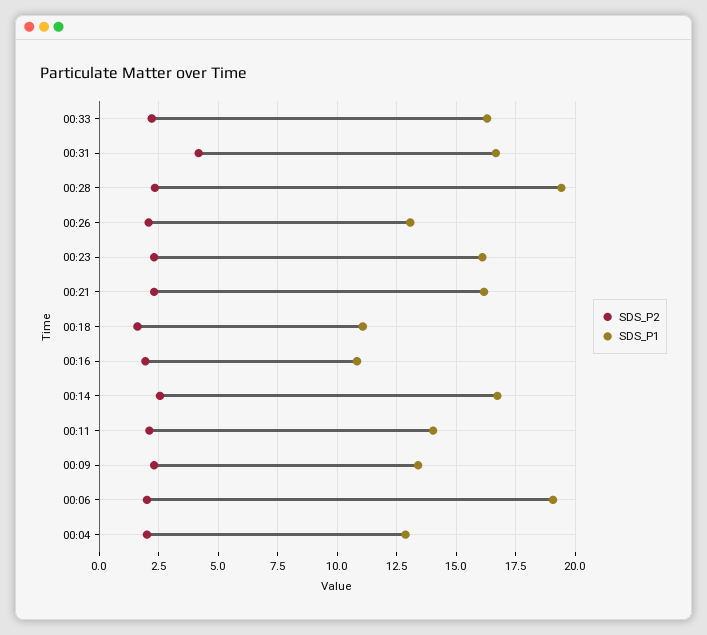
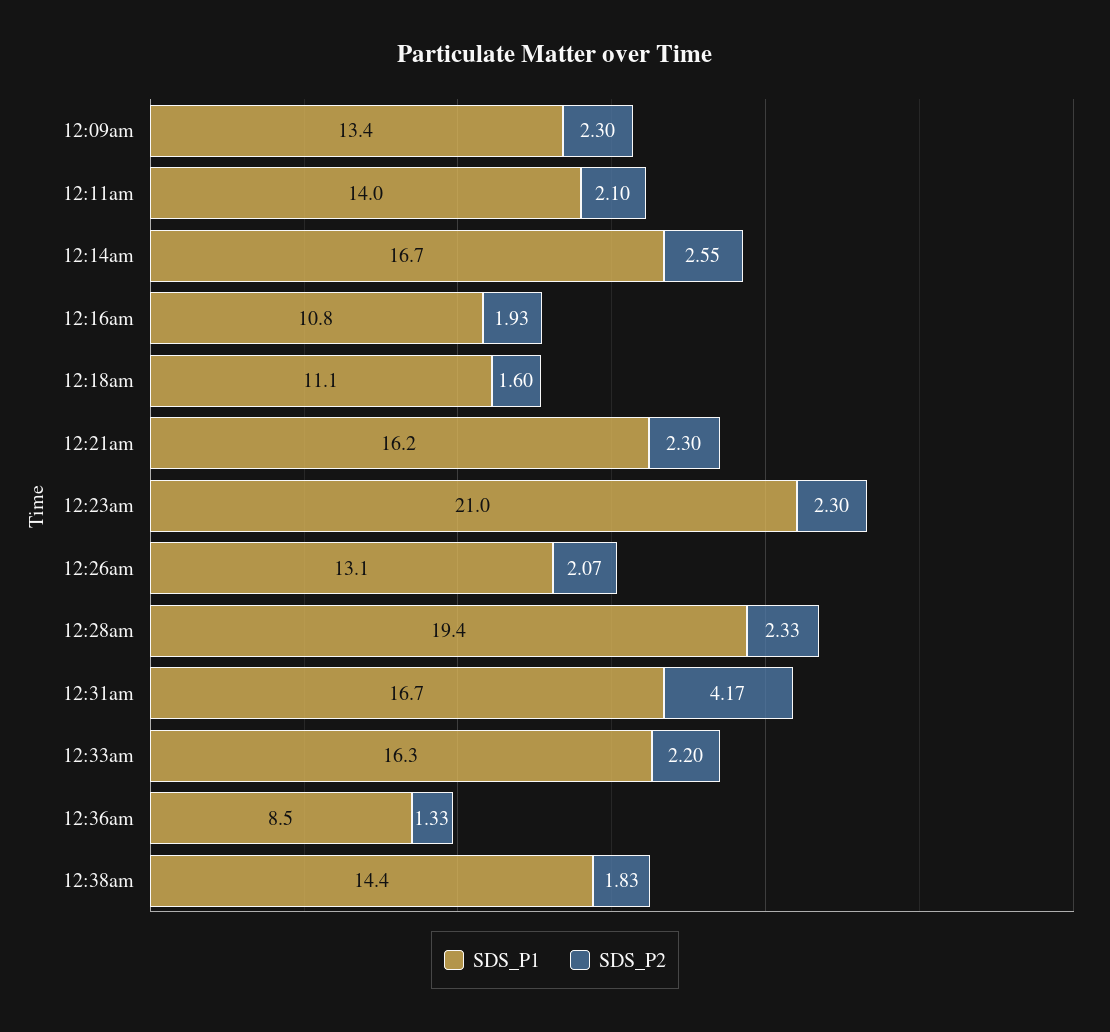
SDS_P1, 00:23: 16 -> 21
SDS_P2, 00:06: 2 -> none
SDS_P1, 00:06: 19 -> none
SDS_P2, 00:04: 2 -> none
SDS_P1, 00:04: 13 -> none
SDS_P1, 12:36am: none -> 8.5
SDS_P2, 12:36am: none -> 1.33
SDS_P1, 12:38am: none -> 14.4
SDS_P2, 12:38am: none -> 1.83

